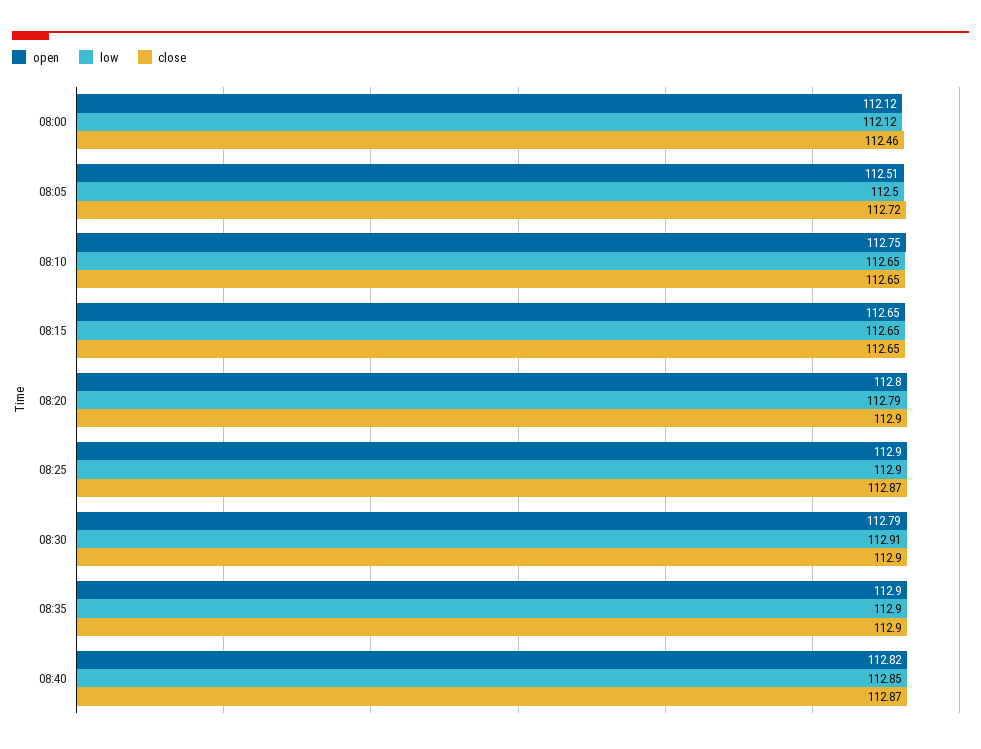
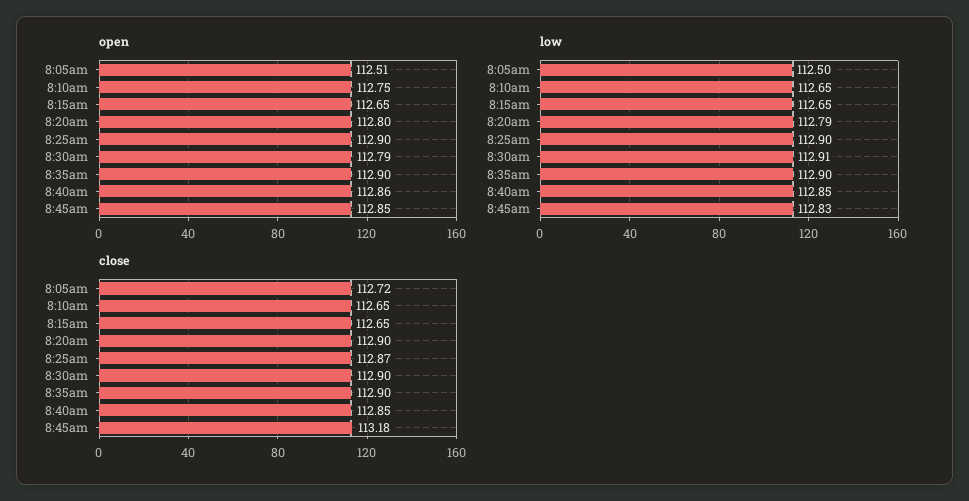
open, 08:00: 112.12 -> none
low, 08:00: 112.12 -> none
close, 08:00: 112.46 -> none
open, 08:40: 112.82 -> 112.86
close, 08:40: 112.87 -> 112.85
open, 8:45am: none -> 112.85
low, 8:45am: none -> 112.83
close, 8:45am: none -> 113.18

